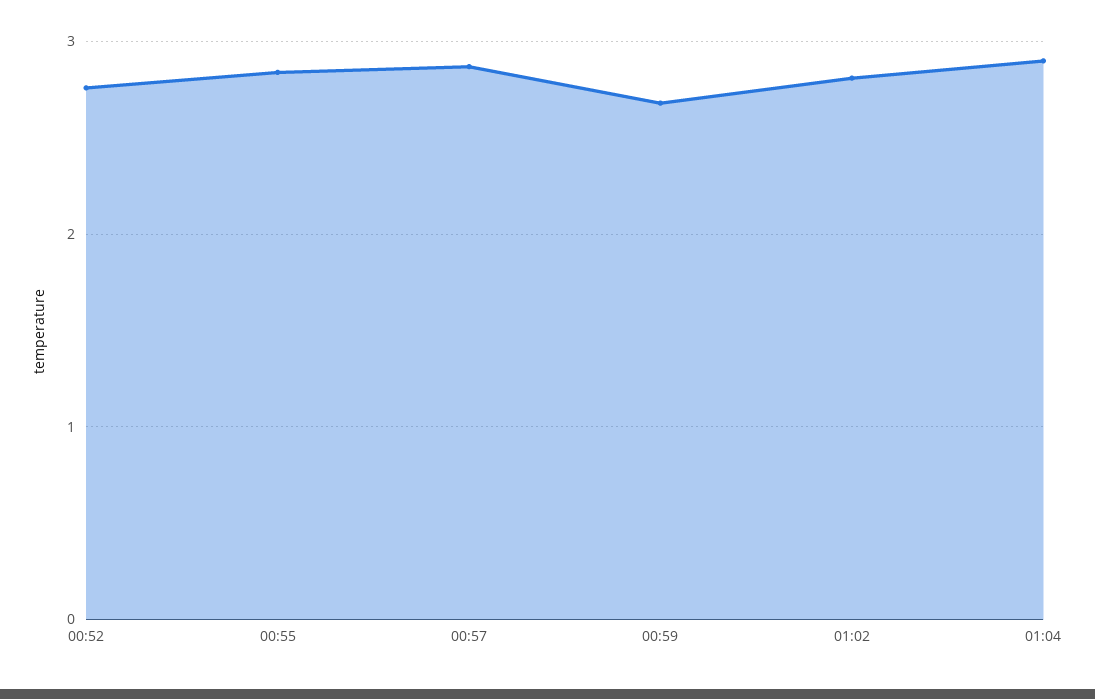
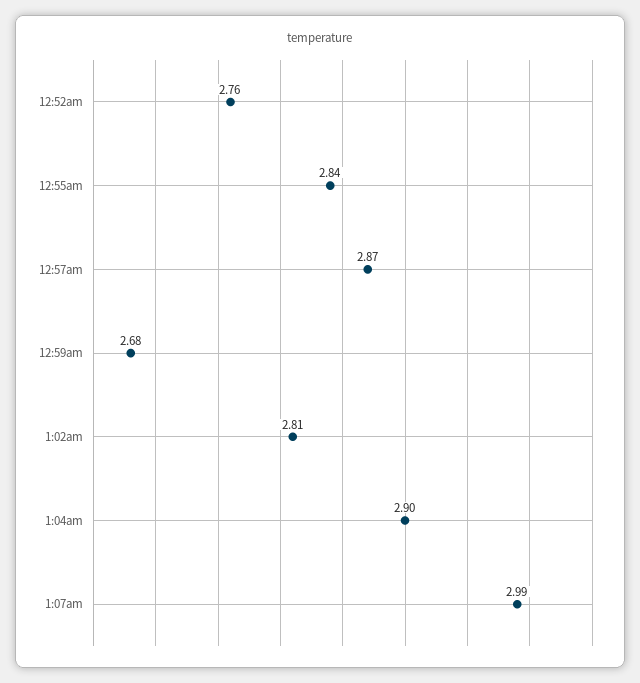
1:07am: none -> 2.99

